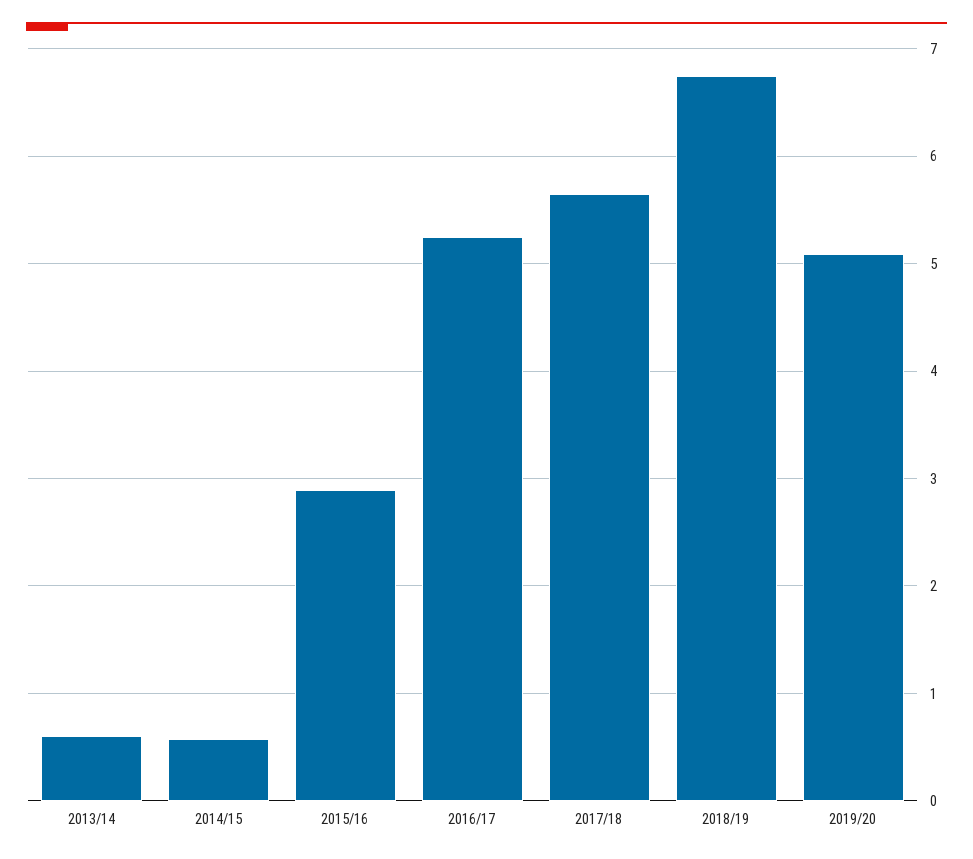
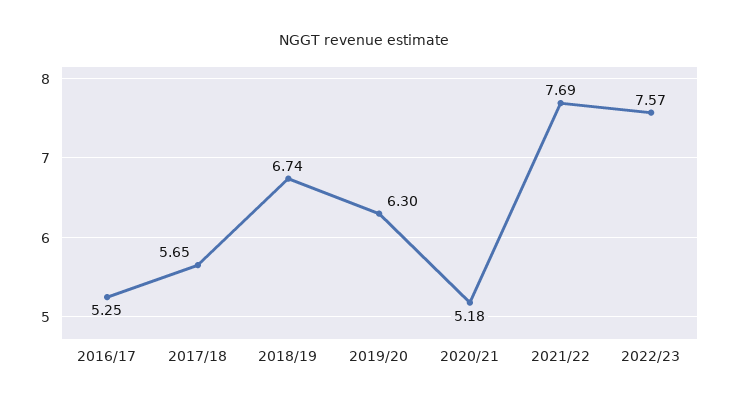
2013/14: 0.6 -> none
2014/15: 0.6 -> none
2015/16: 2.9 -> none
2019/20: 5.1 -> 6.3
2020/21: none -> 5.18
2021/22: none -> 7.69
2022/23: none -> 7.57

